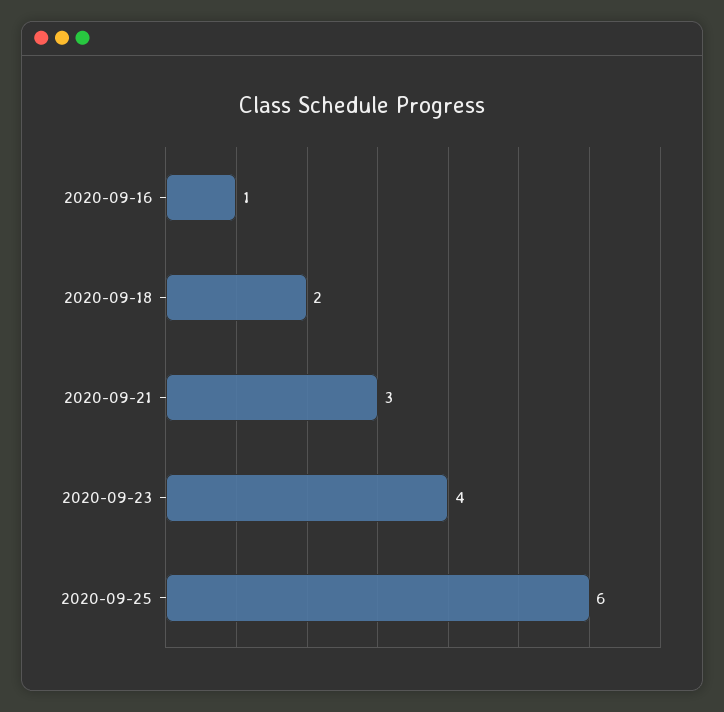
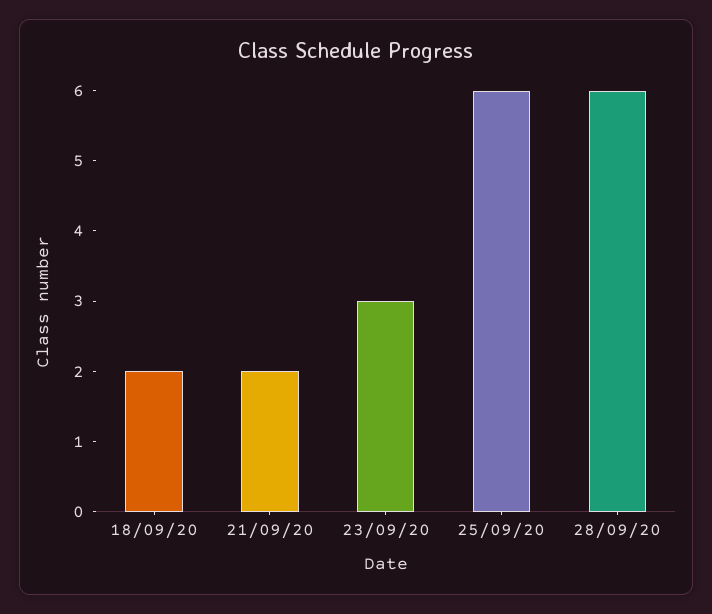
2020-09-16: 1 -> none
2020-09-21: 3 -> 2
2020-09-23: 4 -> 3
28/09/20: none -> 6

